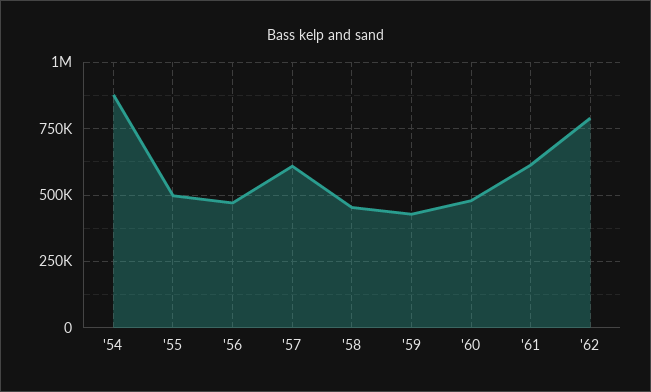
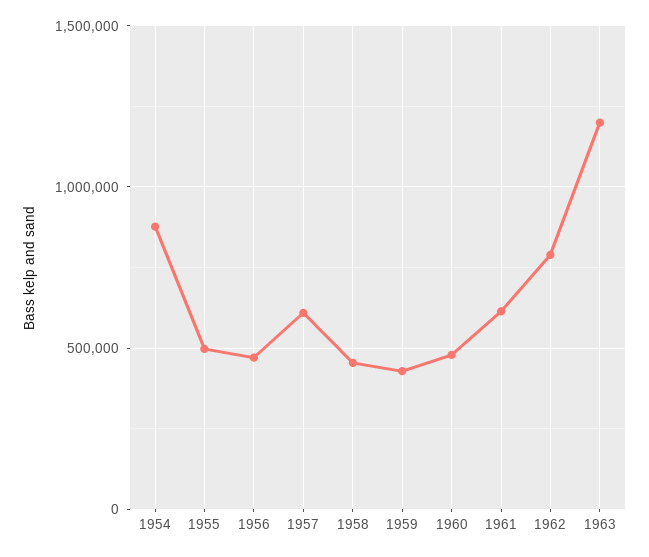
1963: none -> 1200000

